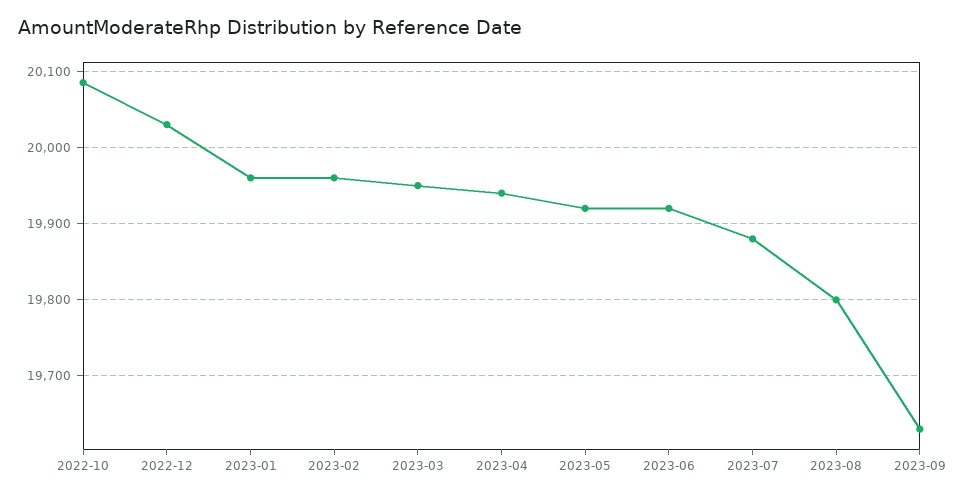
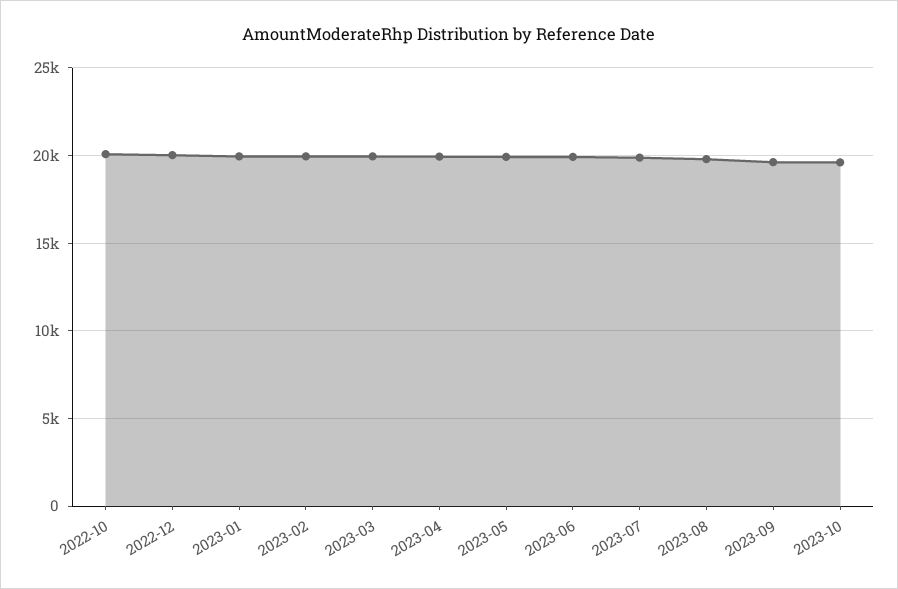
2023-10: none -> 19500

